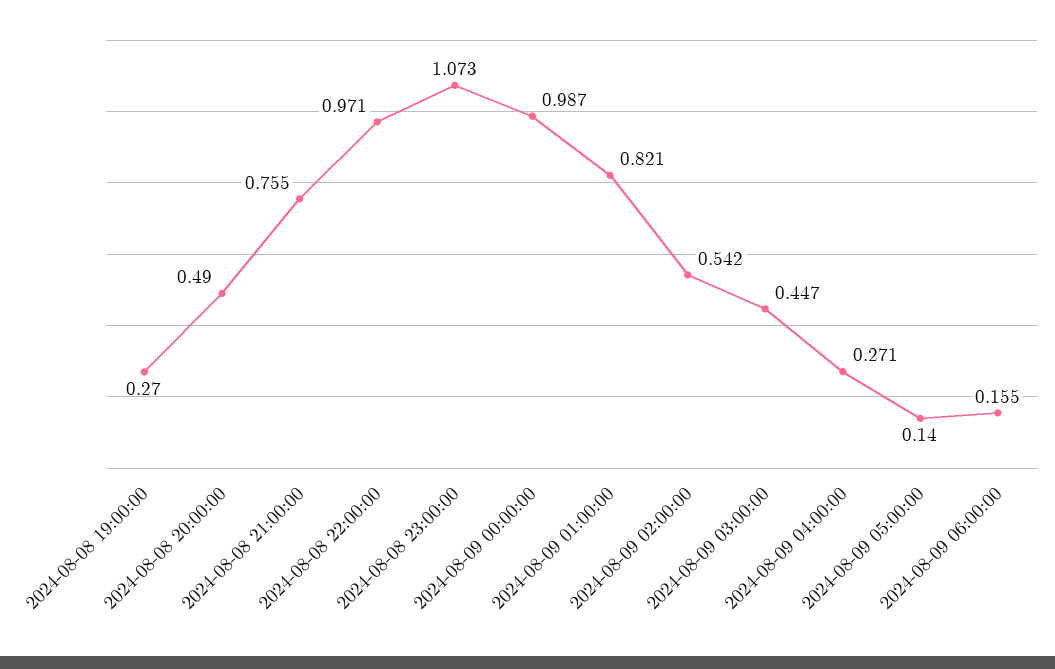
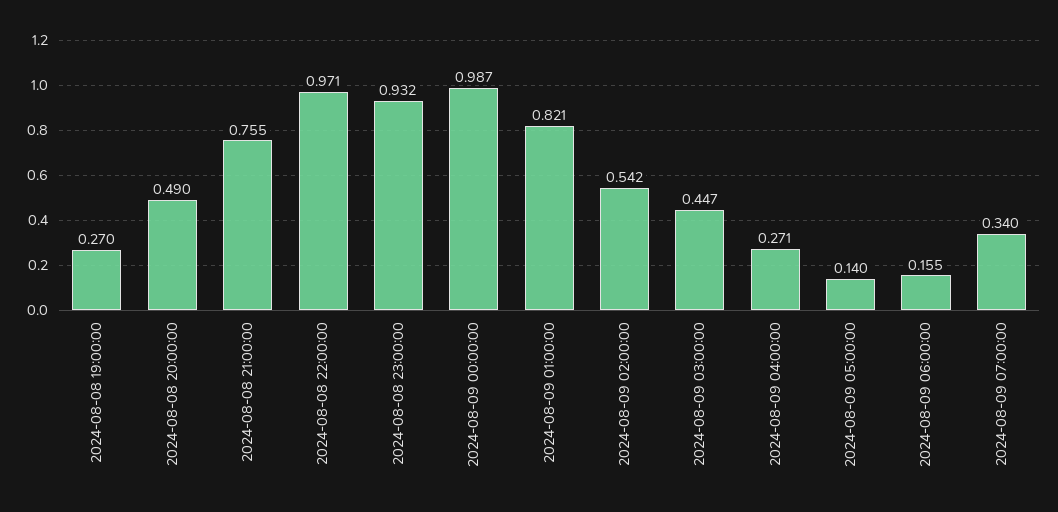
2024-08-08 23:00:00: 1.073 -> 0.932
2024-08-09 07:00:00: none -> 0.34

